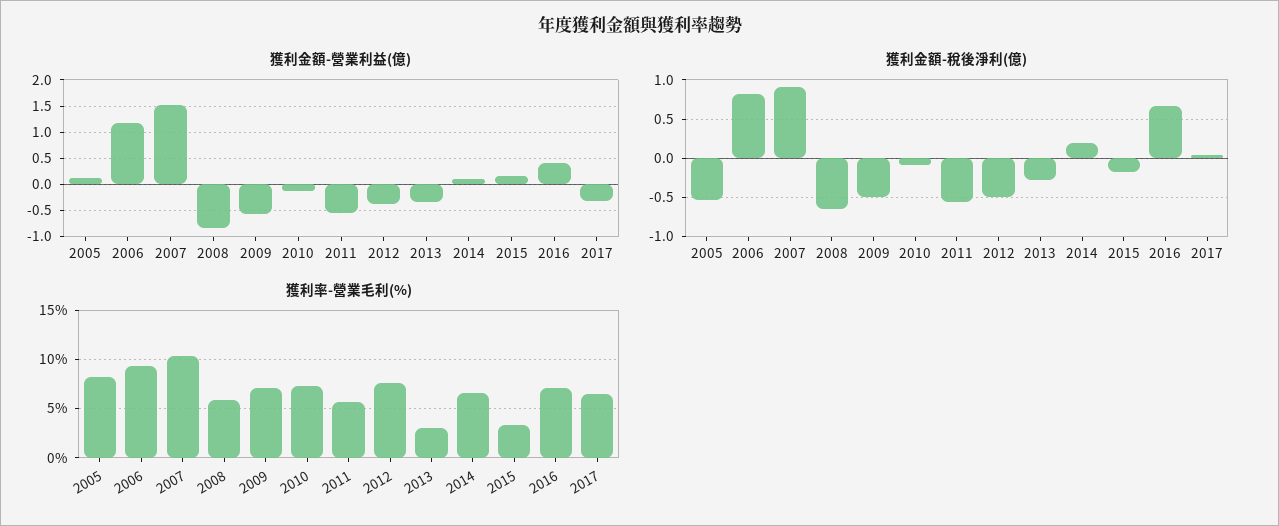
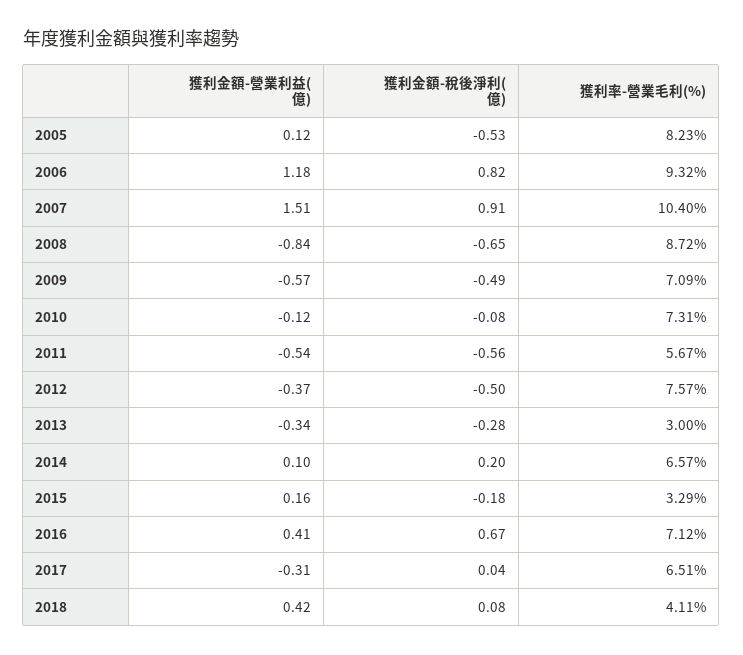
獲利率-營業毛利(%), 2008: 6 -> 8.72
獲利金額-營業利益(億), 2018: none -> 0.42
獲利金額-稅後淨利(億), 2018: none -> 0.08
獲利率-營業毛利(%), 2018: none -> 4.11

